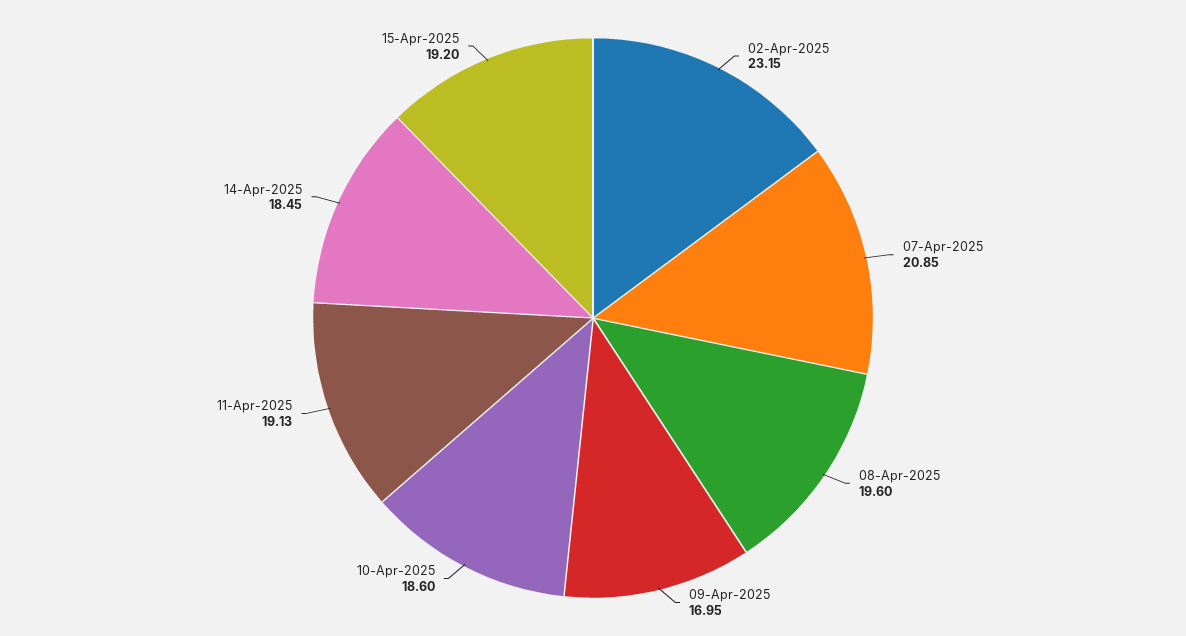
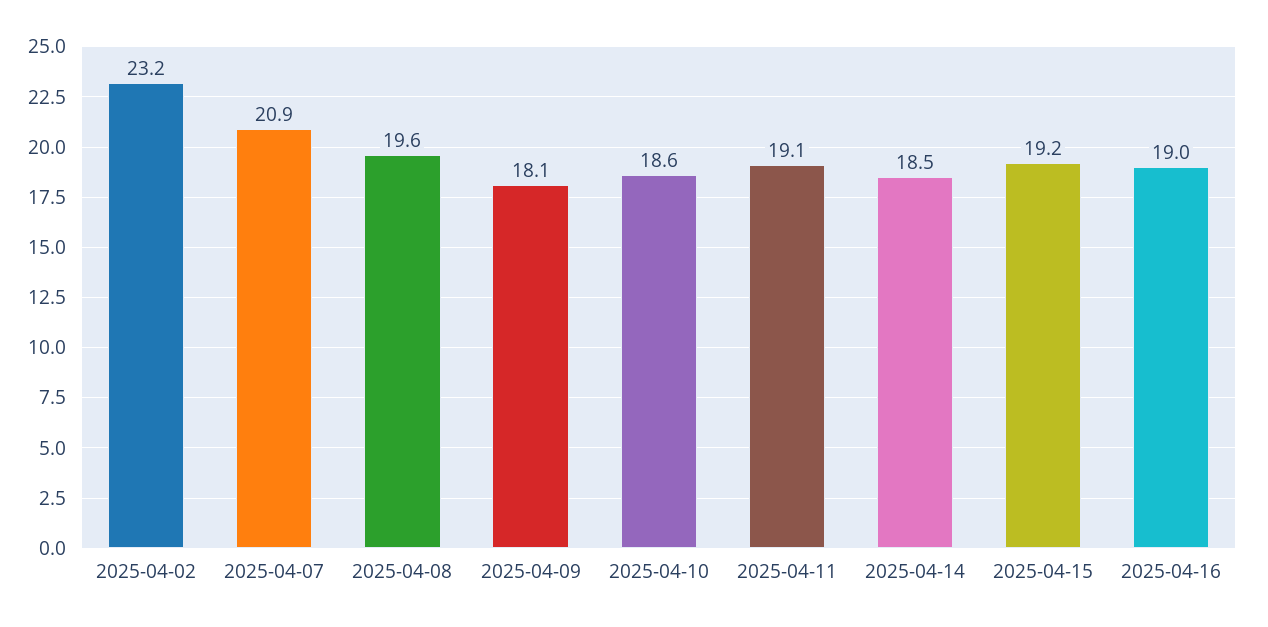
09-Apr-2025: 16.95 -> 18.1
2025-04-16: none -> 19

